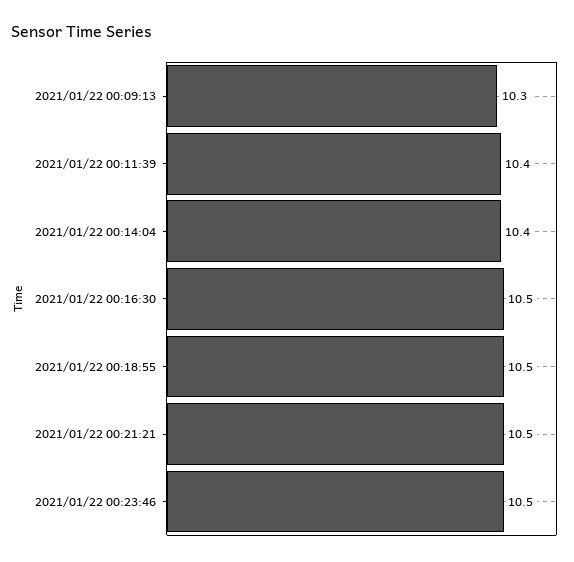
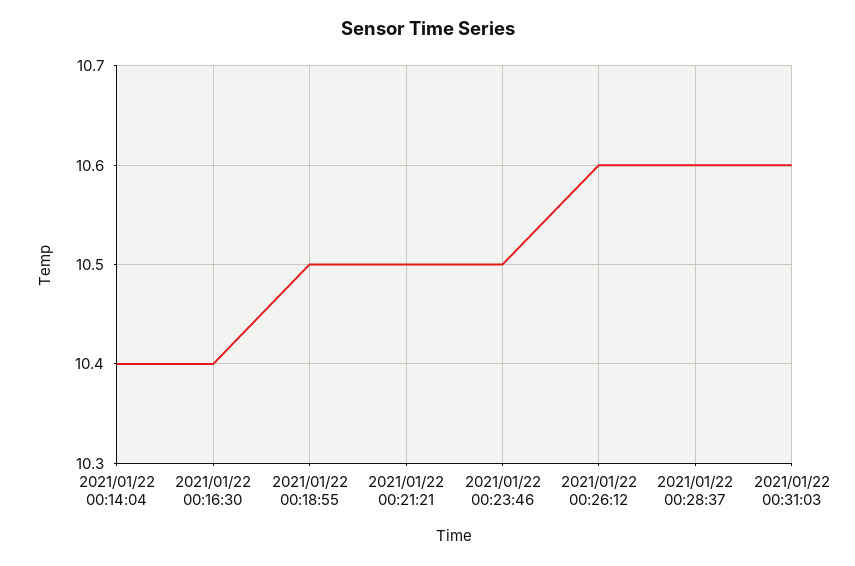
2021/01/22 00:09:13: 10.3 -> none
2021/01/22 00:11:39: 10.4 -> none
2021/01/22 00:16:30: 10.5 -> 10.4
2021/01/22 00:26:12: none -> 10.6
2021/01/22 00:28:37: none -> 10.6
2021/01/22 00:31:03: none -> 10.6

